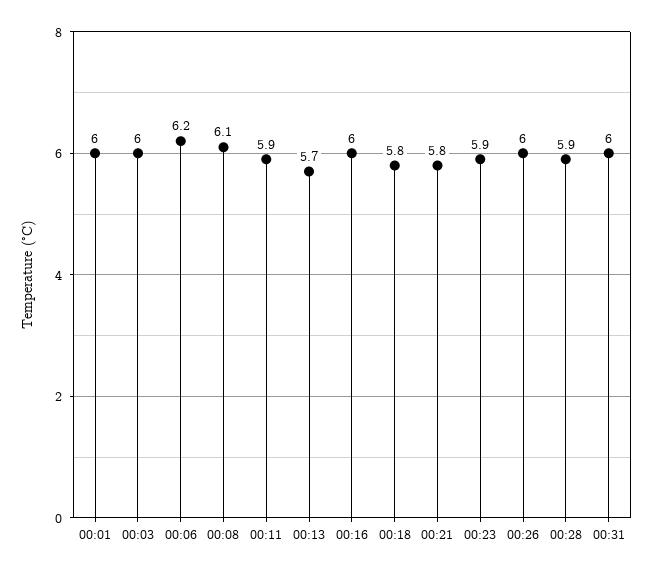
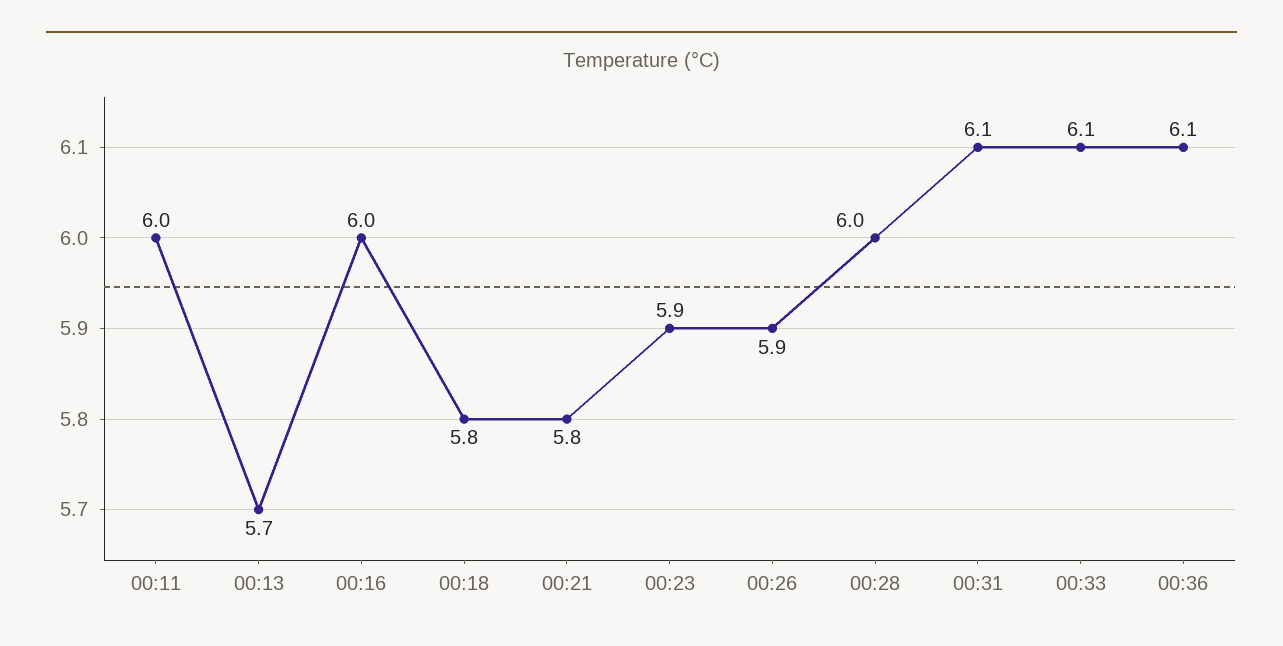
00:01: 6 -> none
00:03: 6 -> none
00:06: 6.2 -> none
00:08: 6.1 -> none
00:11: 5.9 -> 6
00:26: 6 -> 5.9
00:28: 5.9 -> 6
00:31: 6 -> 6.1
00:33: none -> 6.1
00:36: none -> 6.1

